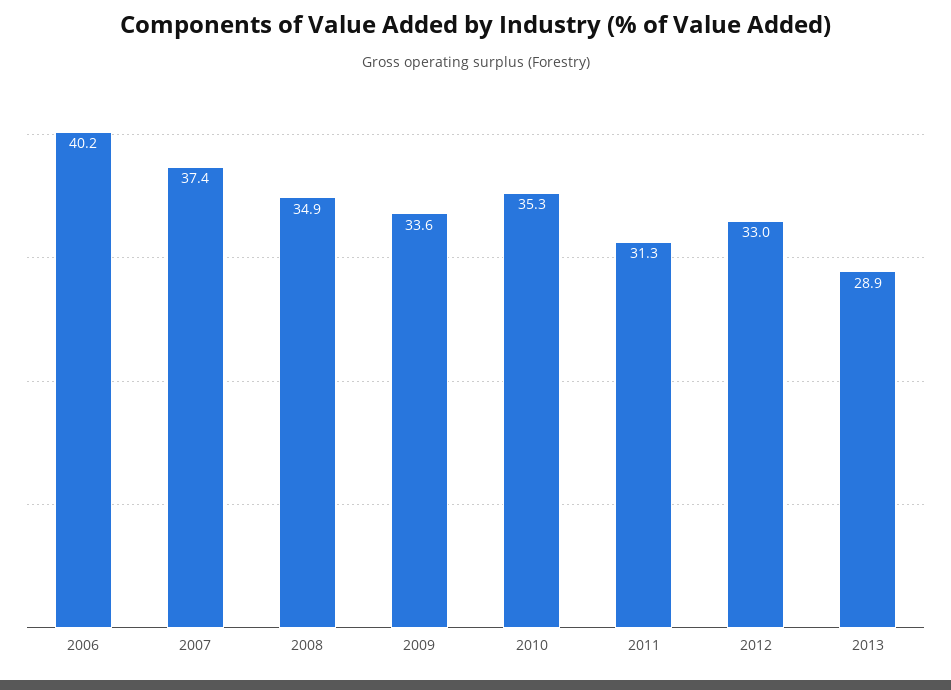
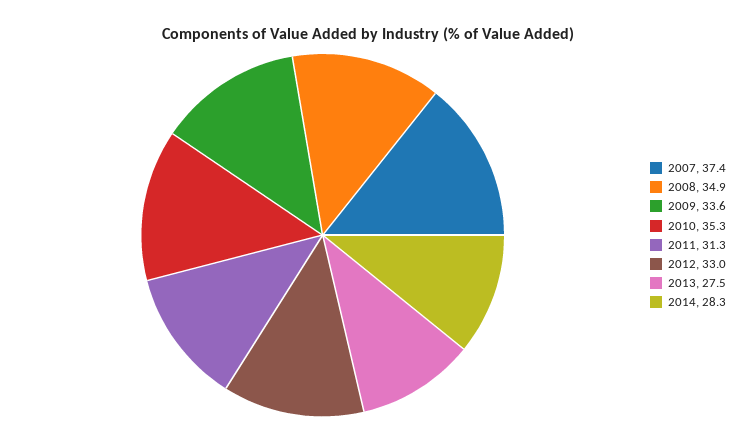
2006: 40.2 -> none
2013: 28.9 -> 27.5
2014: none -> 28.3

